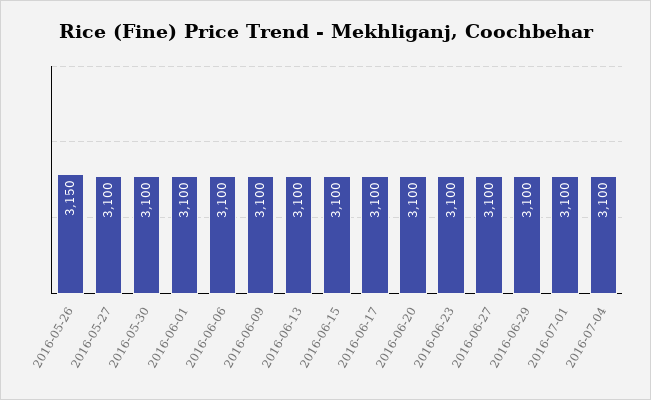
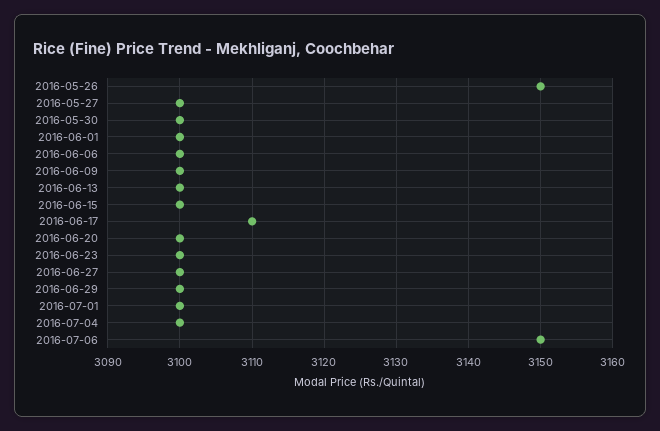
2016-06-17: 3100 -> 3110
2016-07-06: none -> 3150

